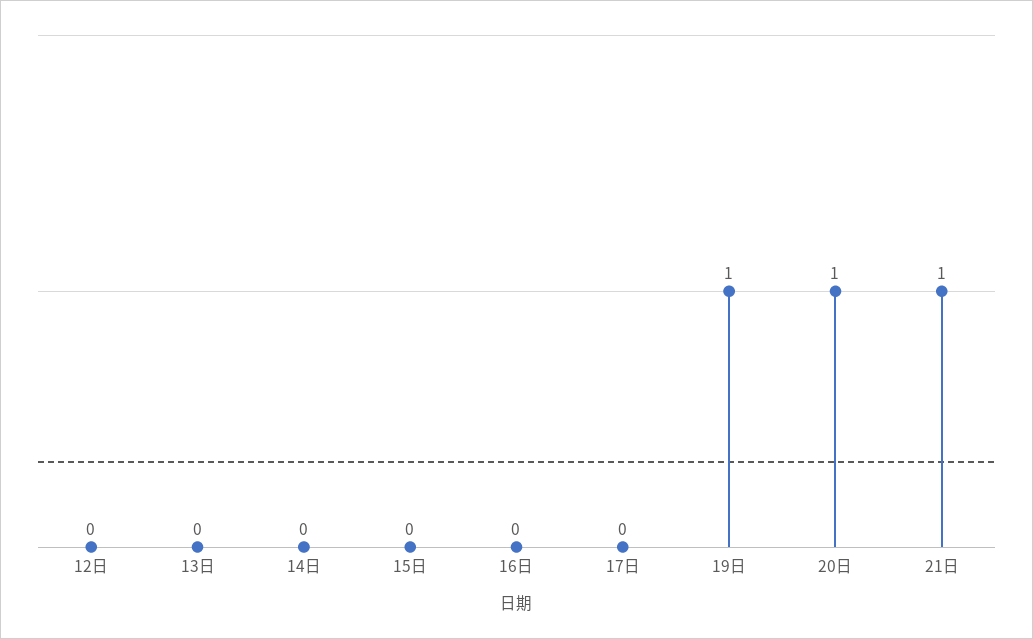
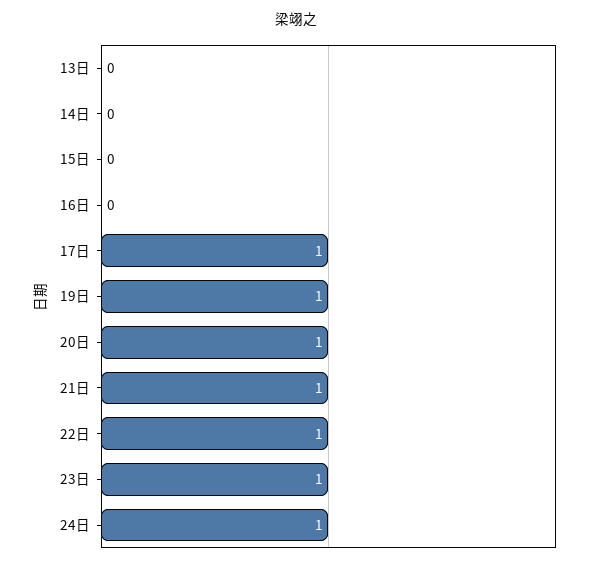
12日: 0 -> none
17日: 0 -> 1
22日: none -> 1
23日: none -> 1
24日: none -> 1

